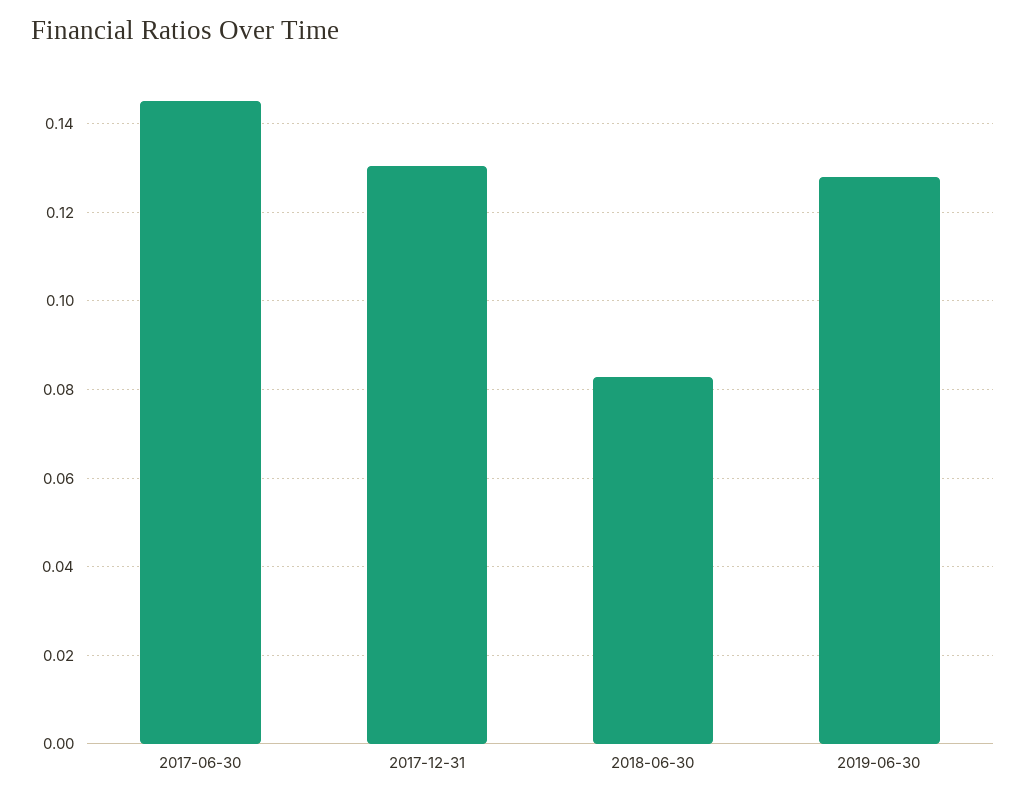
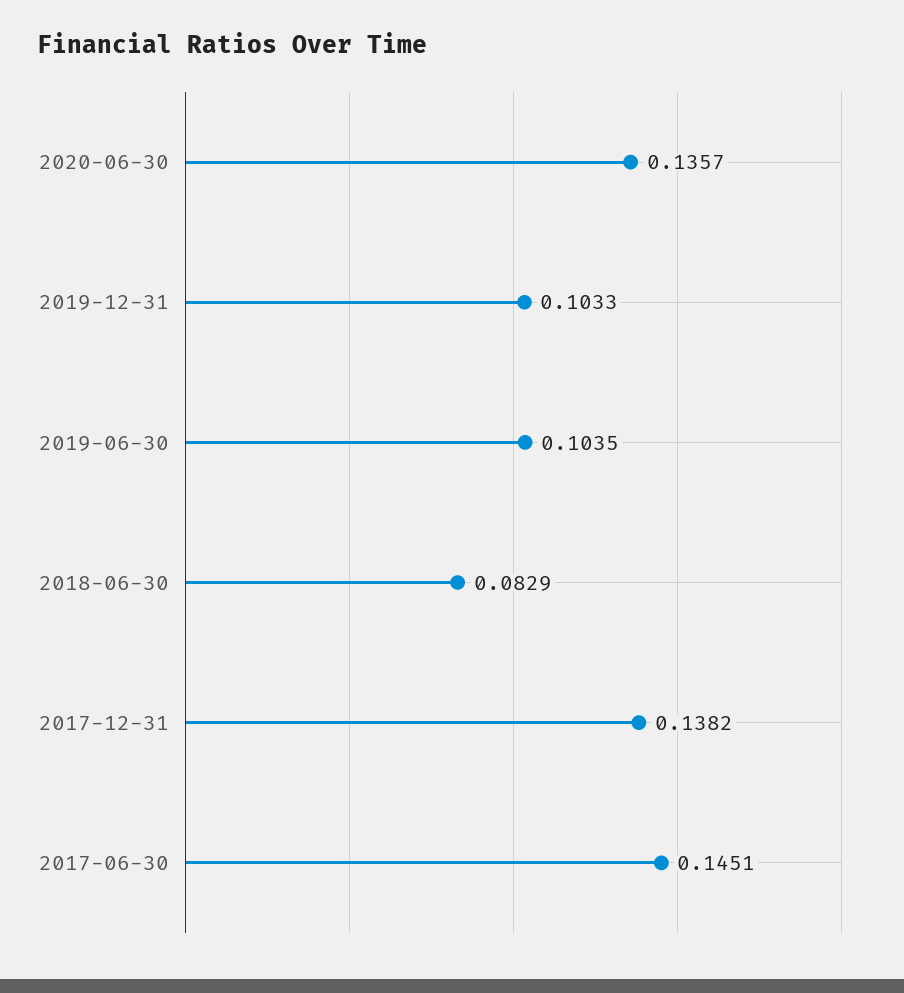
2017-12-31: 0.13 -> 0.1382
2019-06-30: 0.128 -> 0.1035
2020-06-30: none -> 0.1357
2019-12-31: none -> 0.1033

